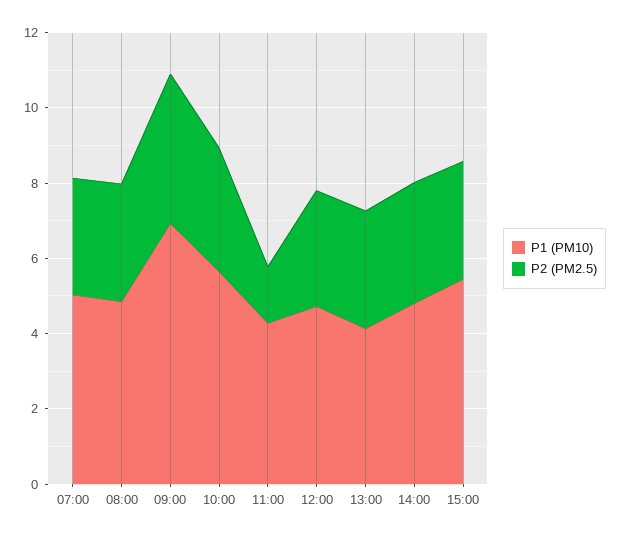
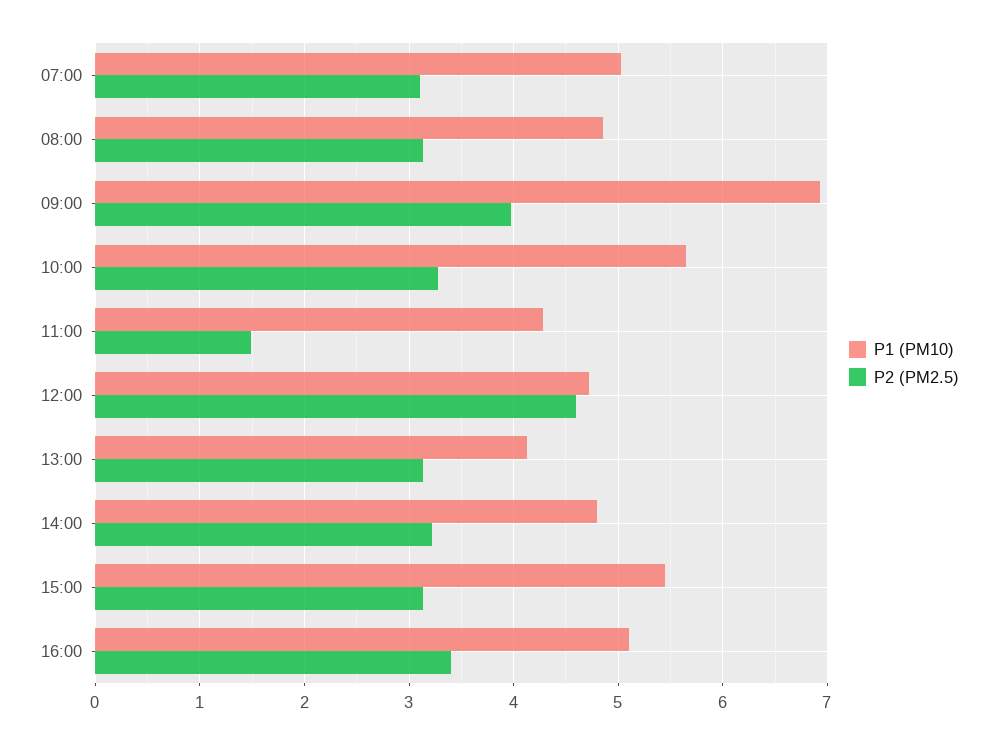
P2 (PM2.5), 12:00: 3 -> 4.6
P1 (PM10), 16:00: none -> 5.1
P2 (PM2.5), 16:00: none -> 3.4

